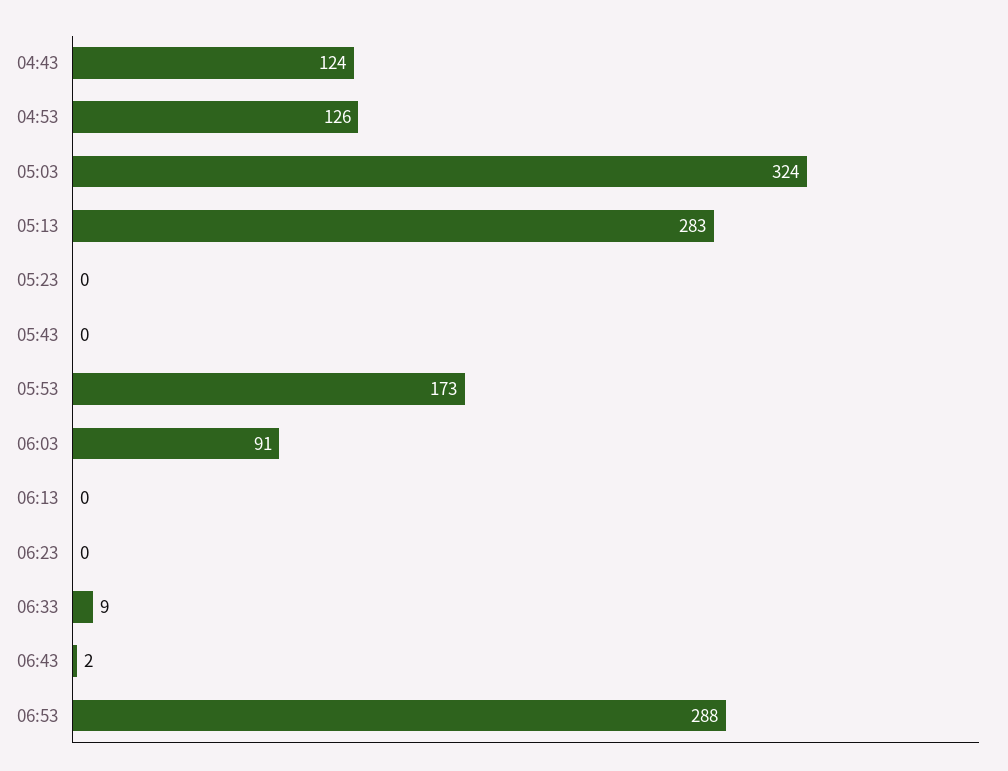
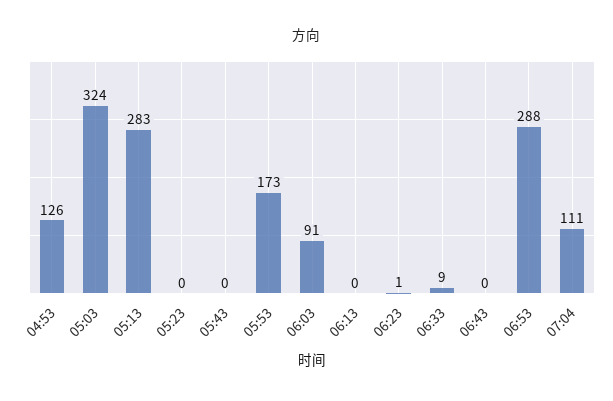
04:43: 124 -> none
06:23: 0 -> 1
06:43: 2 -> 0
07:04: none -> 111

